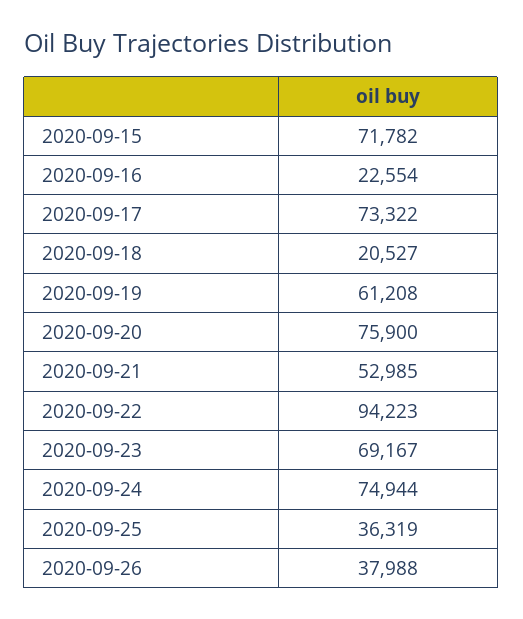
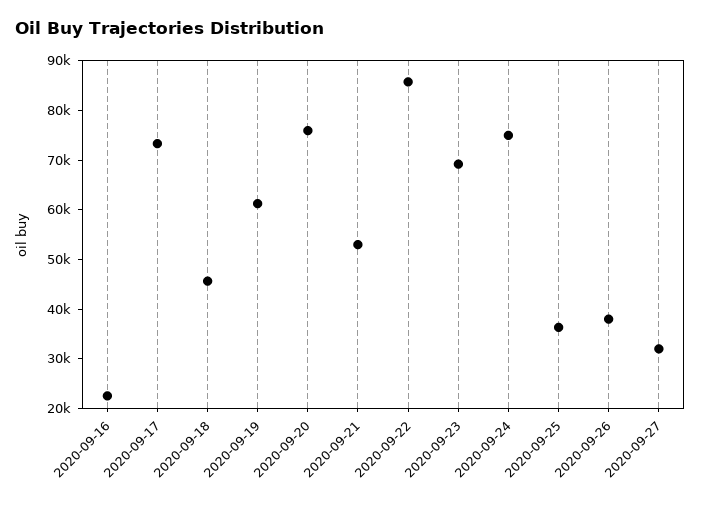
2020-09-15: 71782 -> none
2020-09-18: 20527 -> 46000
2020-09-22: 94223 -> 86000
2020-09-27: none -> 32000

